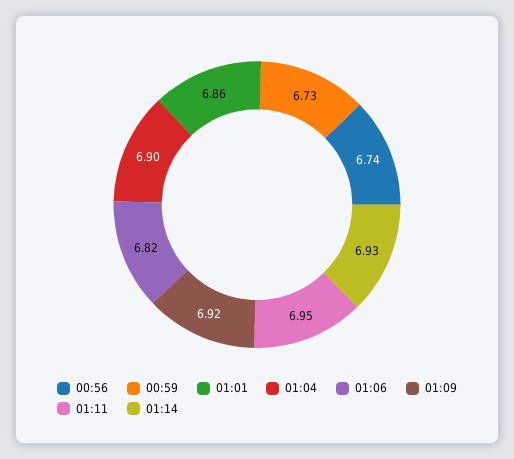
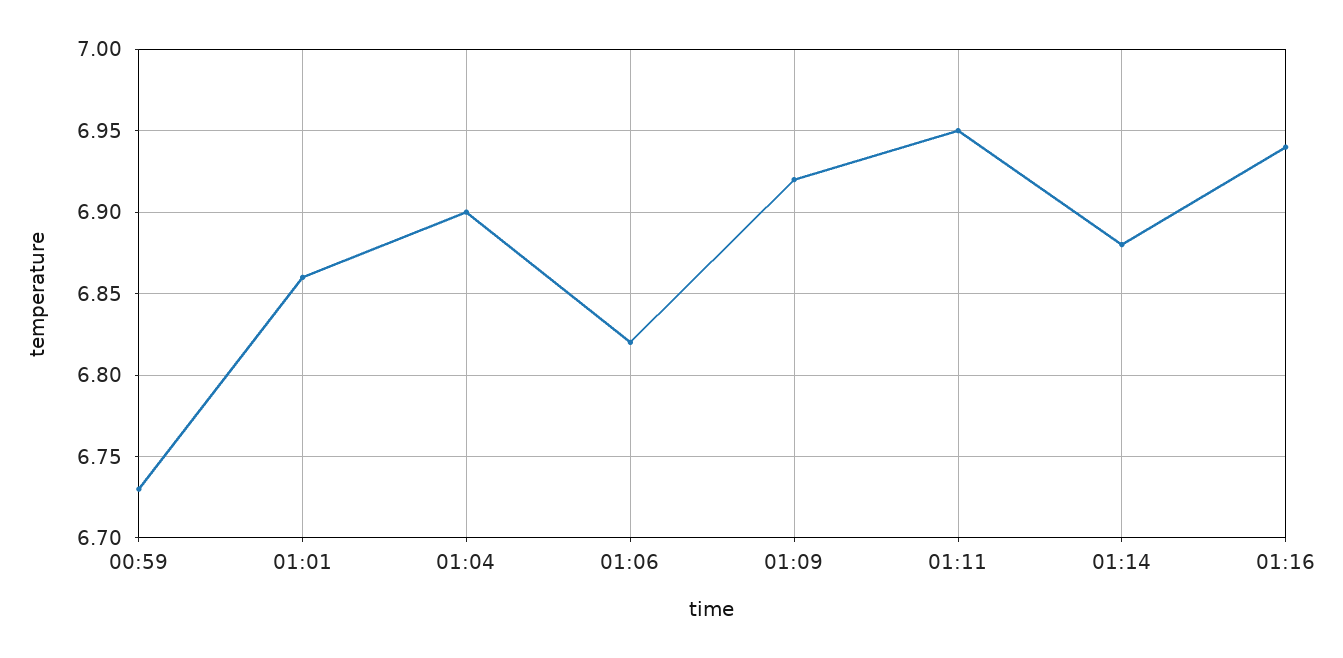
00:56: 6.74 -> none
01:14: 6.93 -> 6.88
01:16: none -> 6.94

